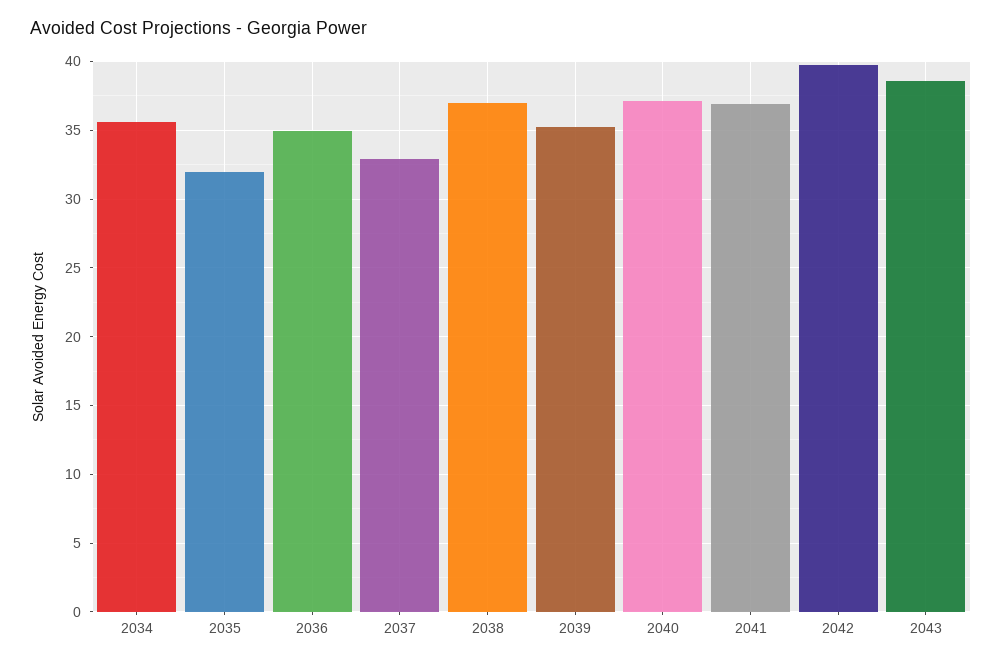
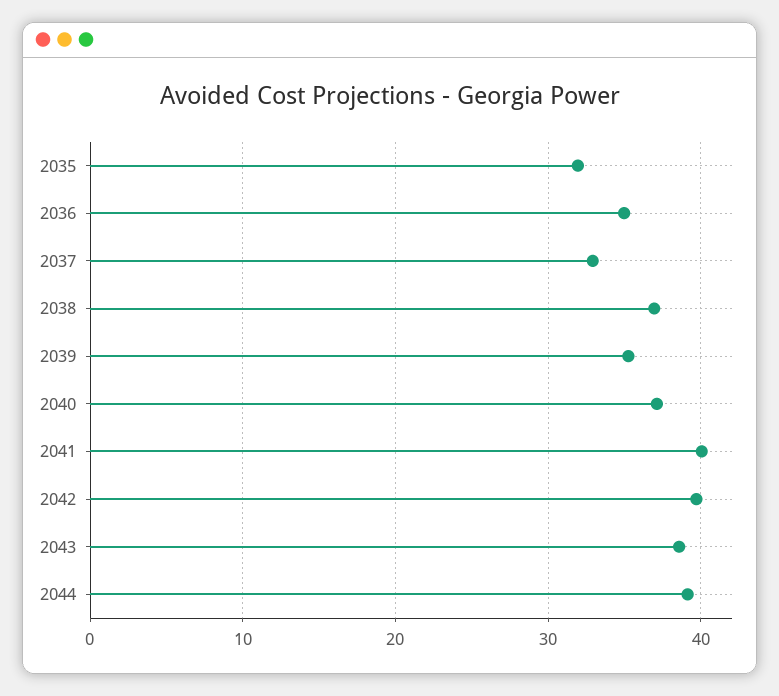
2034: 35.5 -> none
2041: 37 -> 40
2044: none -> 39

